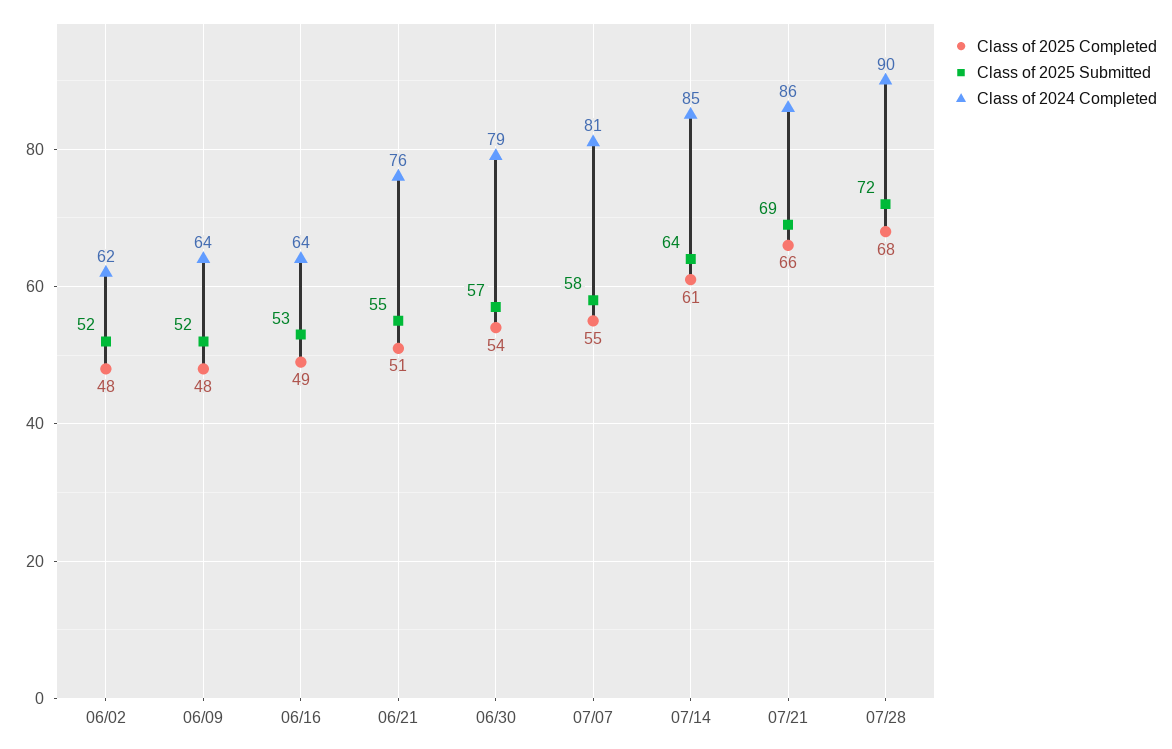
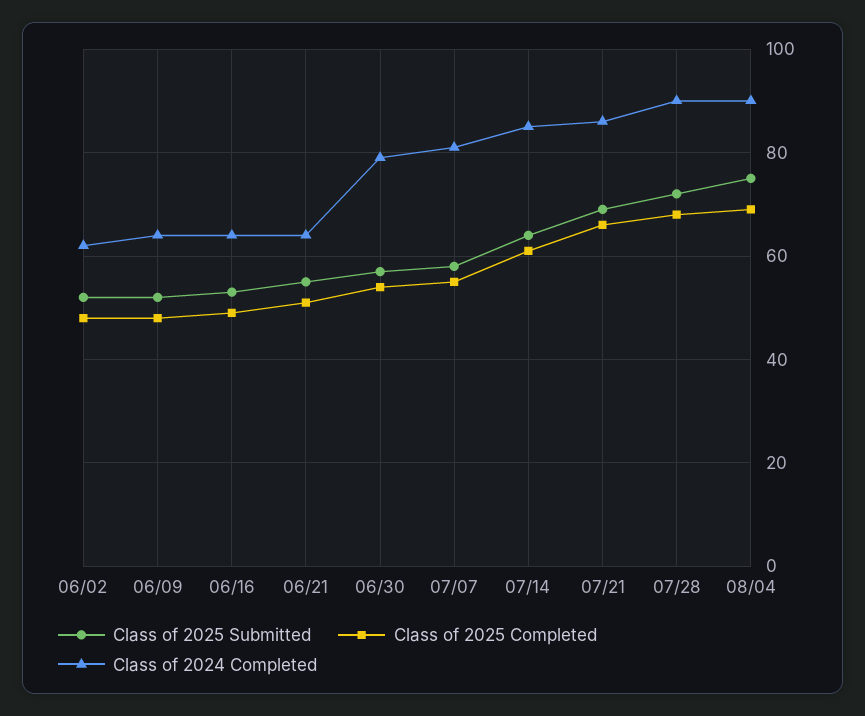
Class of 2024 Completed, 06/21: 76 -> 65
Class of 2025 Submitted, 08/04: none -> 75
Class of 2025 Completed, 08/04: none -> 70
Class of 2024 Completed, 08/04: none -> 90

